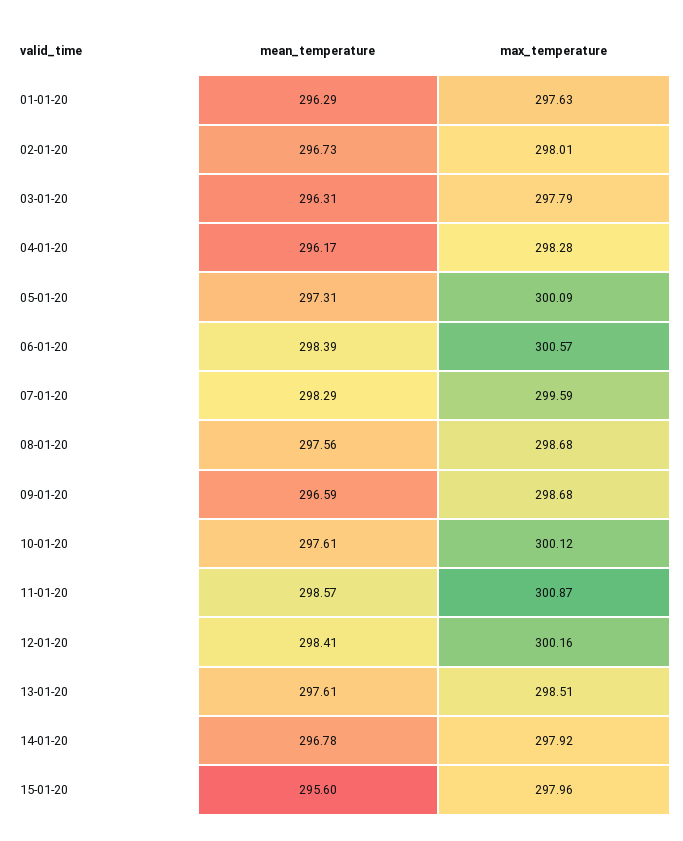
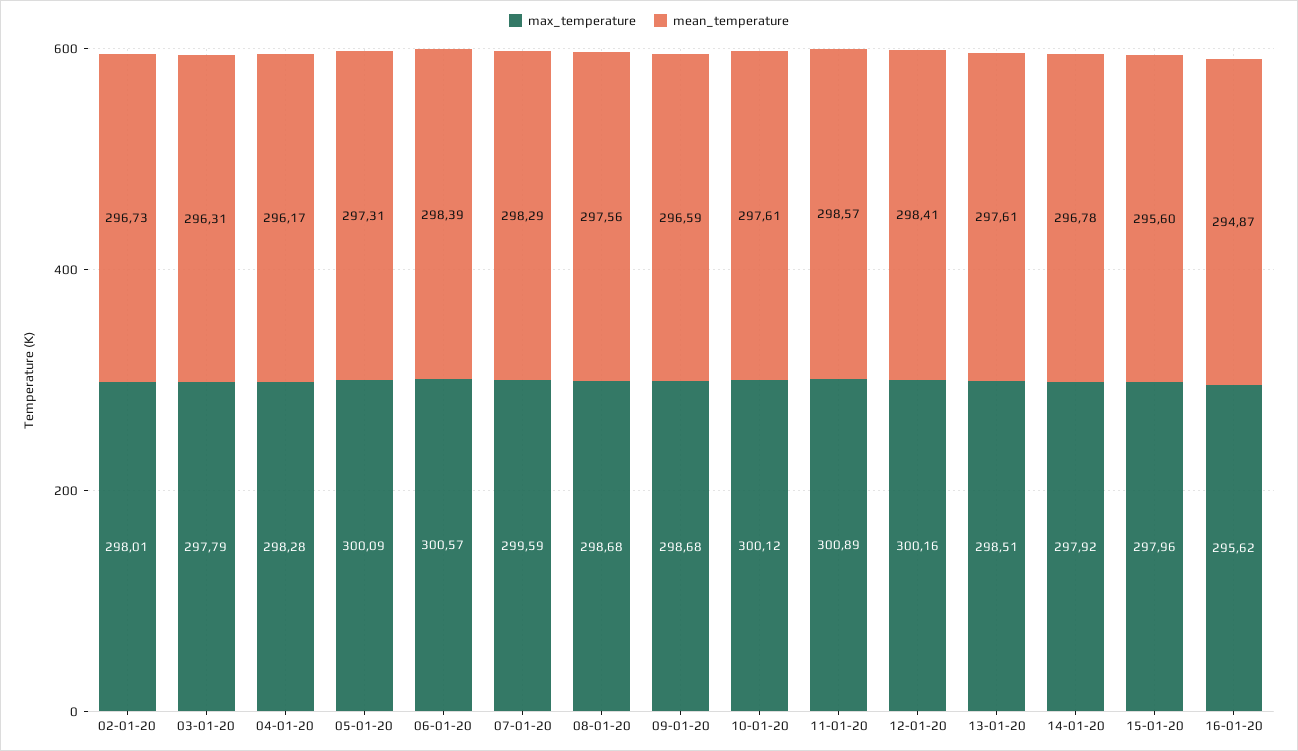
mean_temperature, 01-01-20: 296.29 -> none
max_temperature, 01-01-20: 297.63 -> none
max_temperature, 11-01-20: 300.87 -> 300.89
max_temperature, 16-01-20: none -> 295.62
mean_temperature, 16-01-20: none -> 294.87

